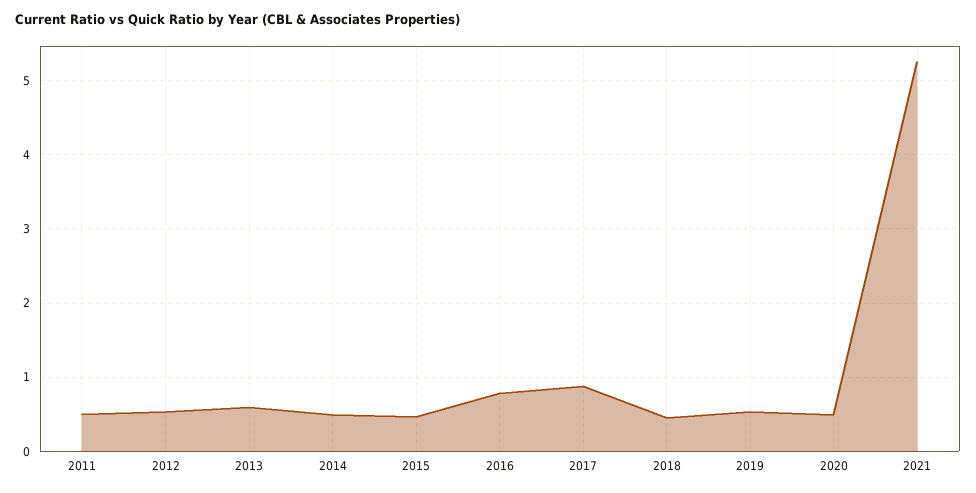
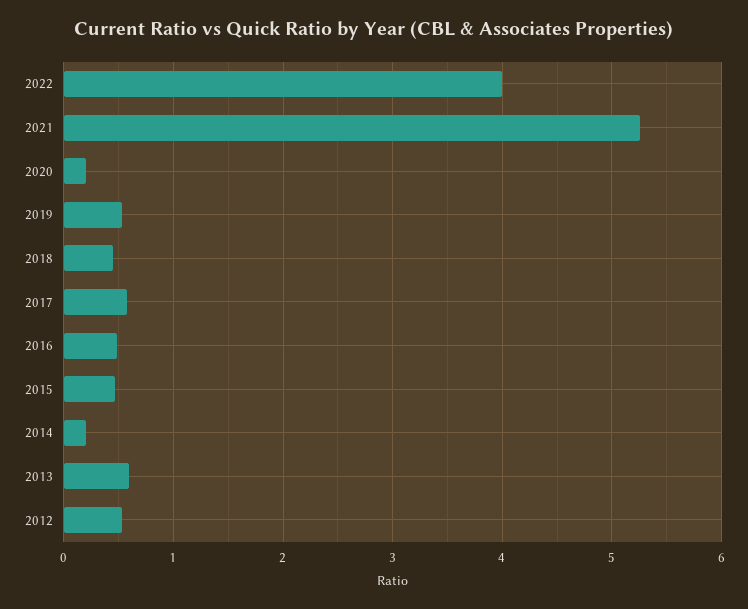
2011: 0.5 -> none
2014: 0.5 -> 0.2
2016: 0.8 -> 0.5
2017: 0.9 -> 0.6
2020: 0.5 -> 0.2
2022: none -> 4

